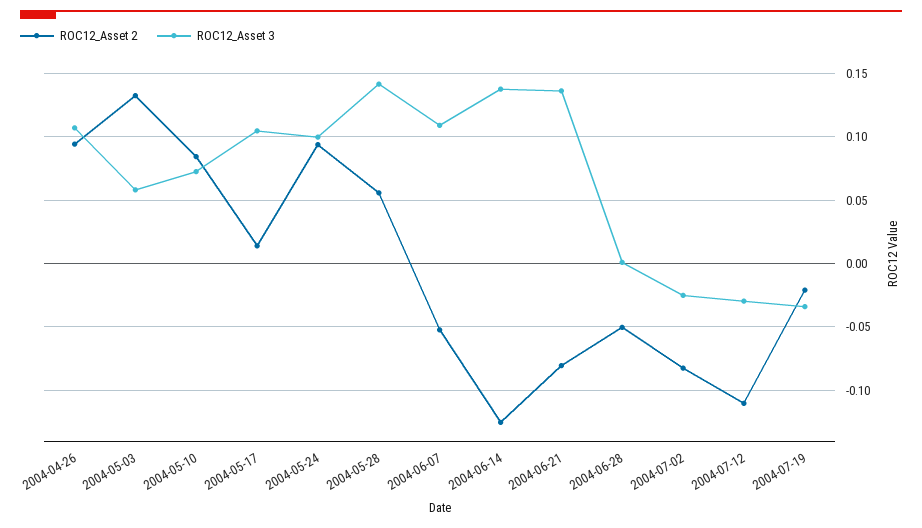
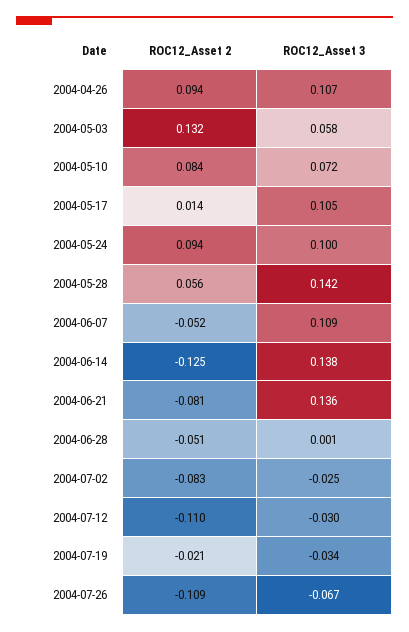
ROC12_Asset 2, 2004-07-26: none -> -0.109
ROC12_Asset 3, 2004-07-26: none -> -0.067

